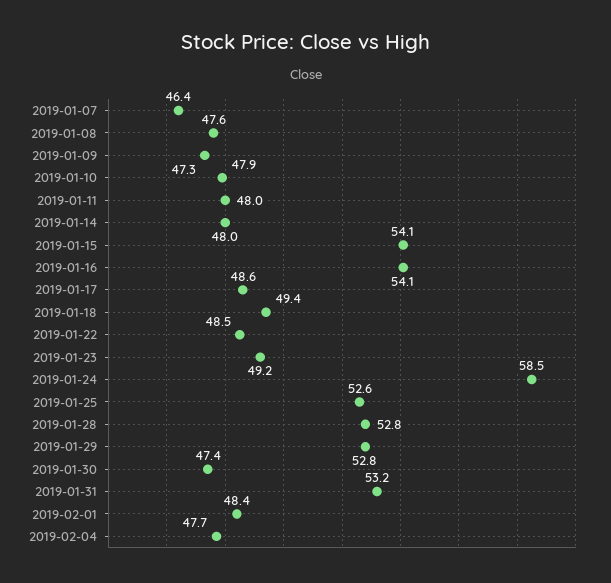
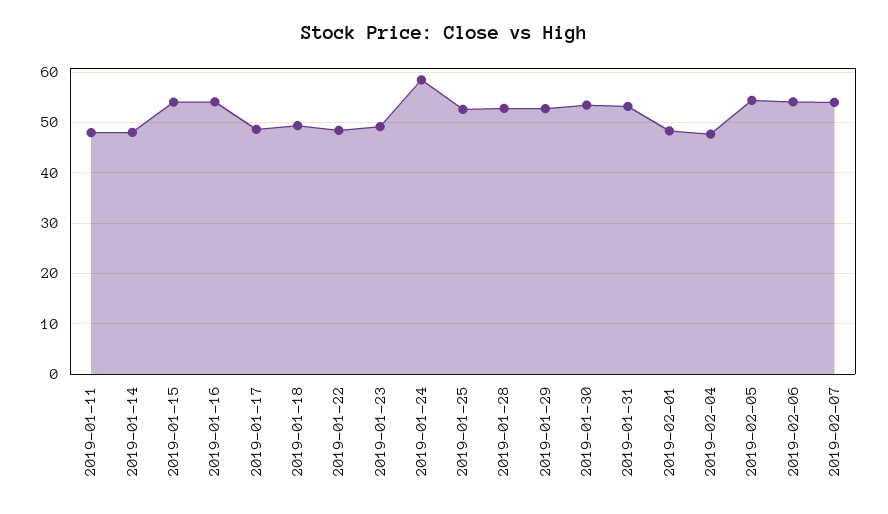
2019-01-07: 46.4 -> none
2019-01-08: 47.6 -> none
2019-01-09: 47.3 -> none
2019-01-10: 47.9 -> none
2019-01-30: 47.4 -> 54
2019-02-05: none -> 54
2019-02-06: none -> 54
2019-02-07: none -> 54

